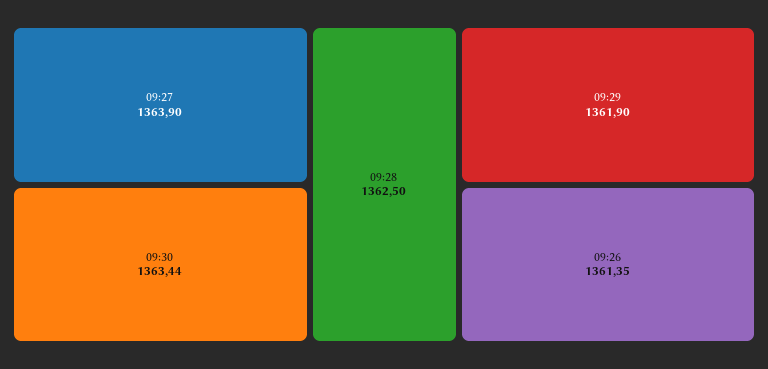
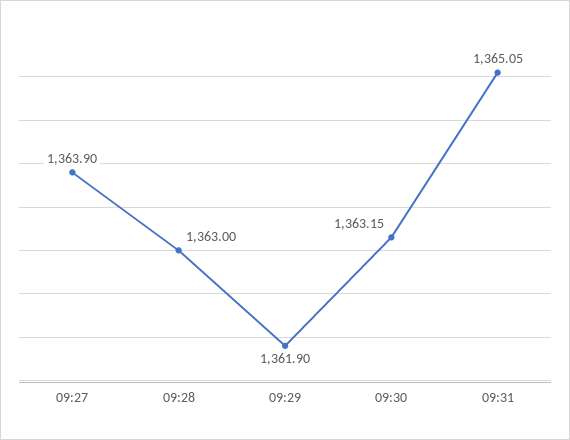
09:30: 1363.44 -> 1363.15
09:28: 1362.5 -> 1363
09:26: 1361.35 -> none
09:31: none -> 1365.05

